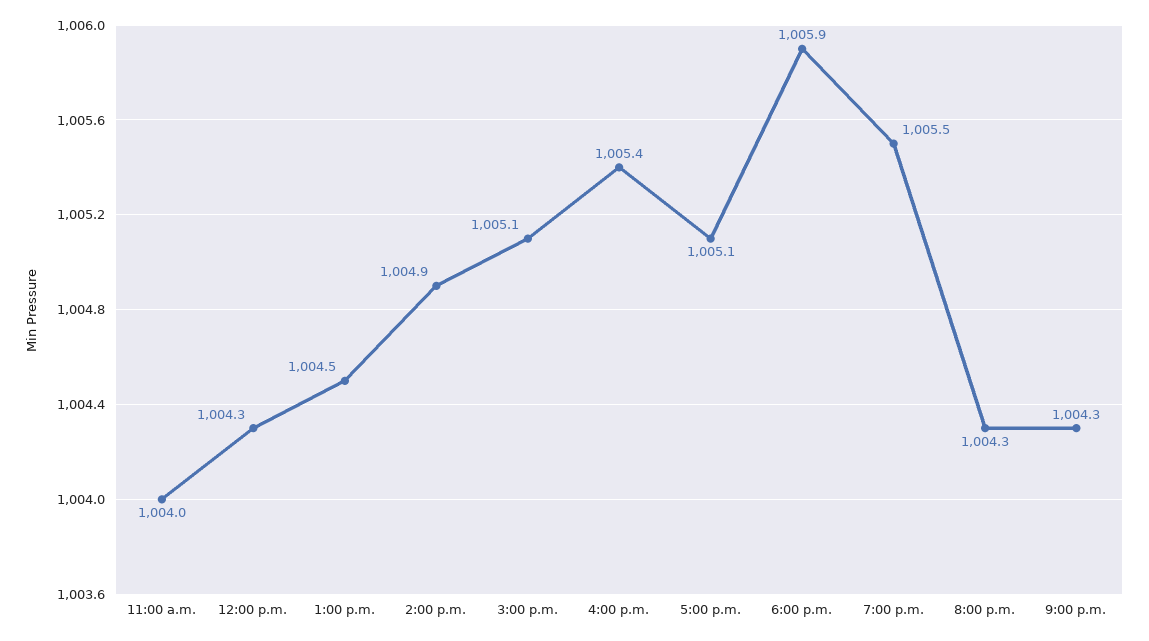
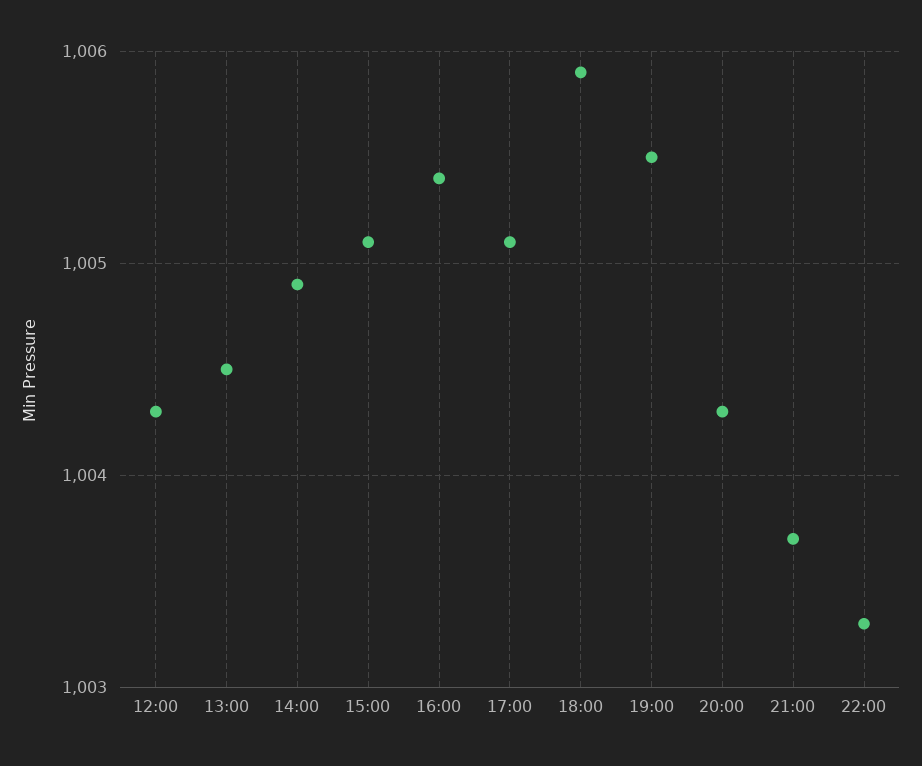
11:00 a.m.: 1004 -> none
9:00 p.m.: 1004.3 -> 1003.7
22:00: none -> 1003.3

